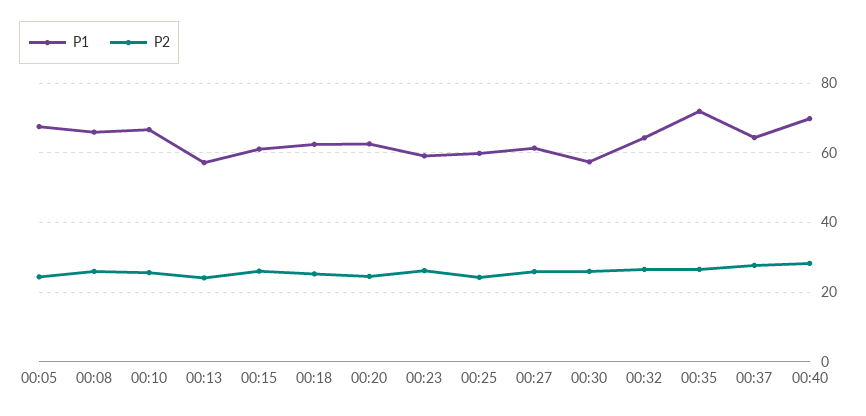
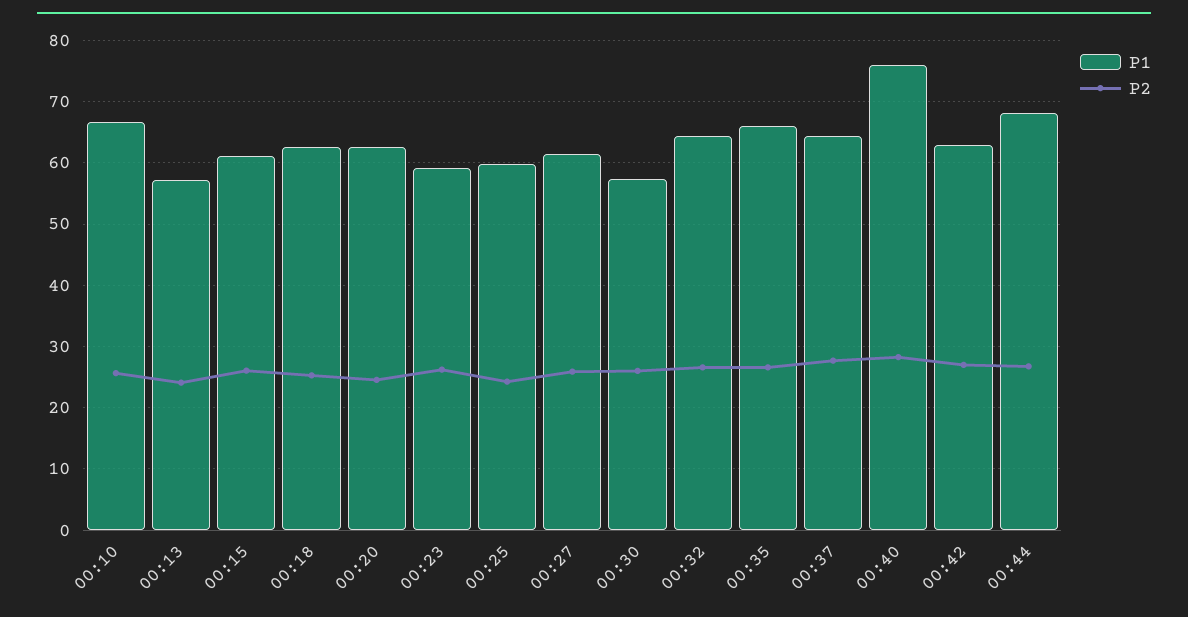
P1, 00:05: 68 -> none
P2, 00:05: 24 -> none
P1, 00:08: 66 -> none
P2, 00:08: 26 -> none
P1, 00:35: 72 -> 66
P1, 00:40: 70 -> 76
P1, 00:42: none -> 63
P2, 00:42: none -> 27
P1, 00:44: none -> 68
P2, 00:44: none -> 27

